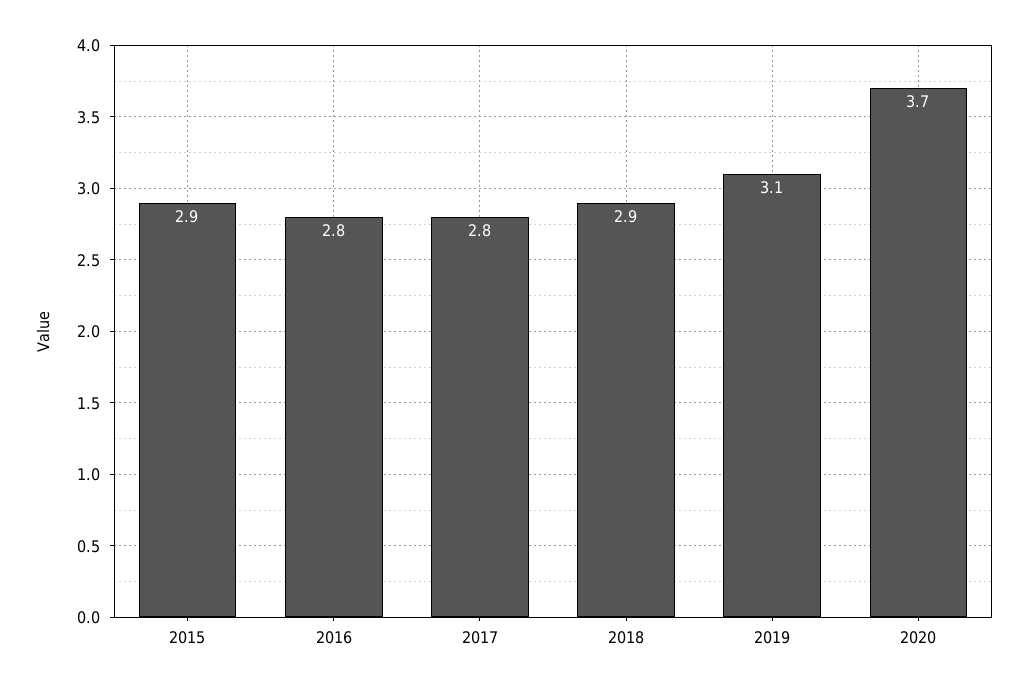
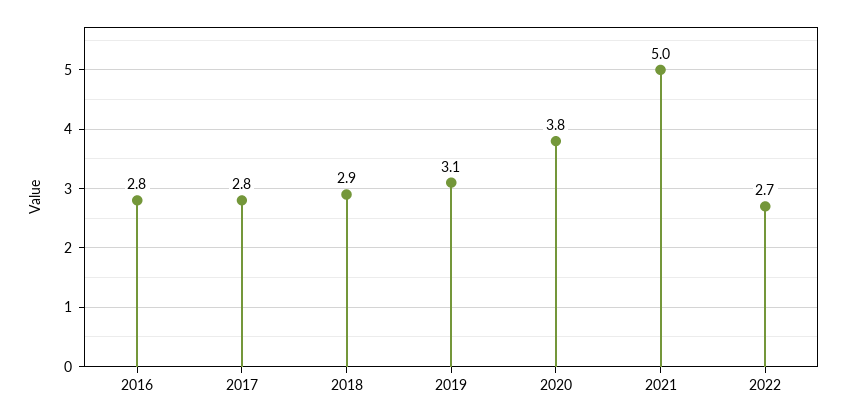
2015: 2.9 -> none
2020: 3.7 -> 3.8
2021: none -> 5
2022: none -> 2.7

